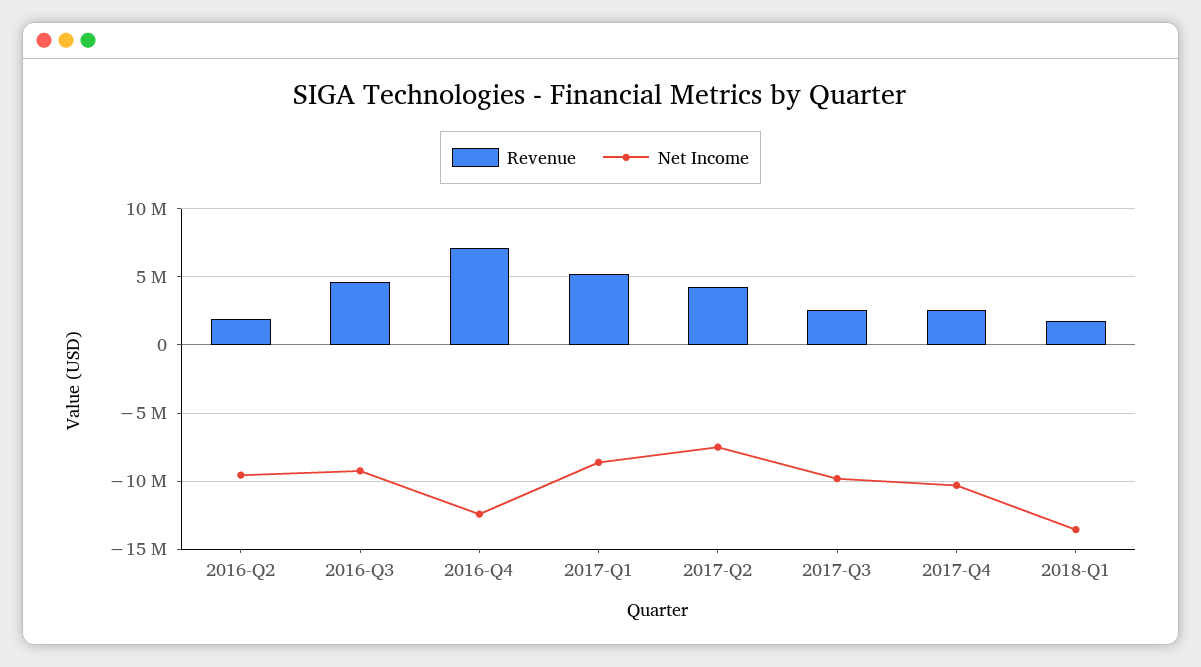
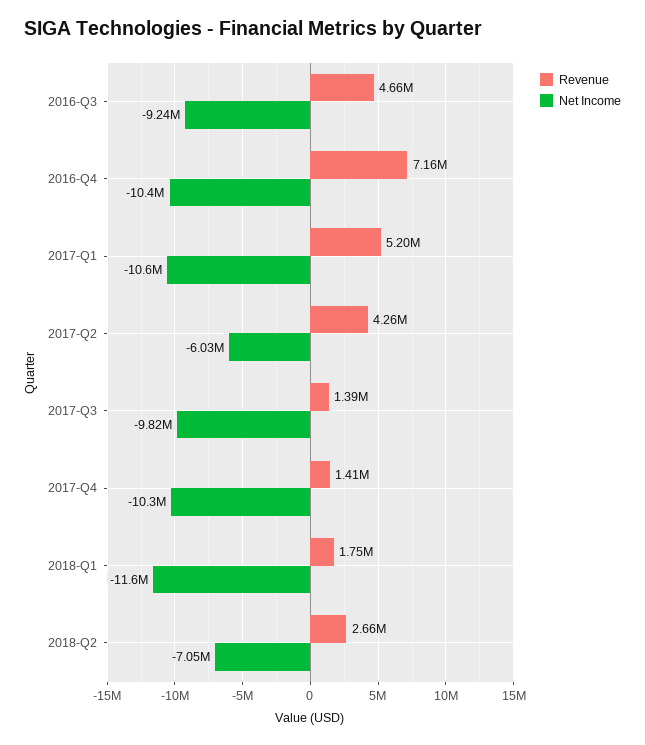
Revenue, 2016-Q2: 2000000 -> none
Net Income, 2016-Q2: -9500000 -> none
Net Income, 2016-Q4: -12500000 -> -10400000
Net Income, 2017-Q1: -8500000 -> -10600000
Net Income, 2017-Q2: -7500000 -> -6030000
Revenue, 2017-Q3: 2500000 -> 1390000
Revenue, 2017-Q4: 2500000 -> 1410000
Net Income, 2018-Q1: -13500000 -> -11600000
Revenue, 2018-Q2: none -> 2660000
Net Income, 2018-Q2: none -> -7050000

